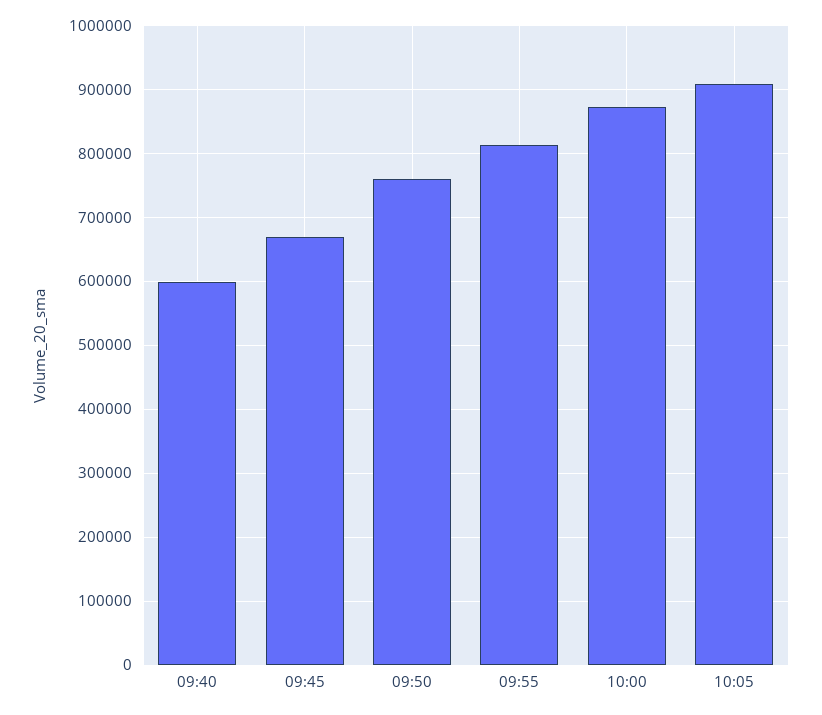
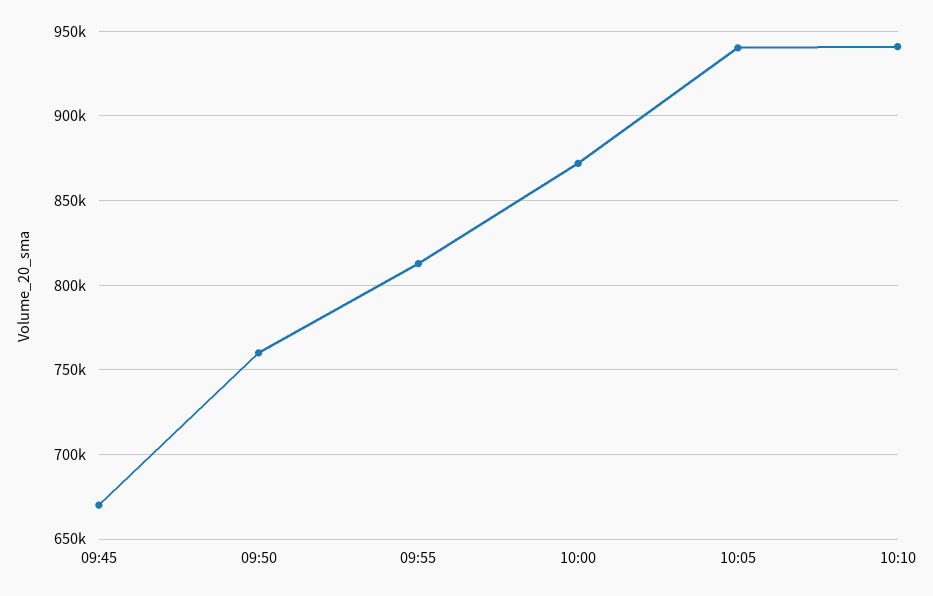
09:40: 600000 -> none
10:05: 910000 -> 940000
10:10: none -> 940000

